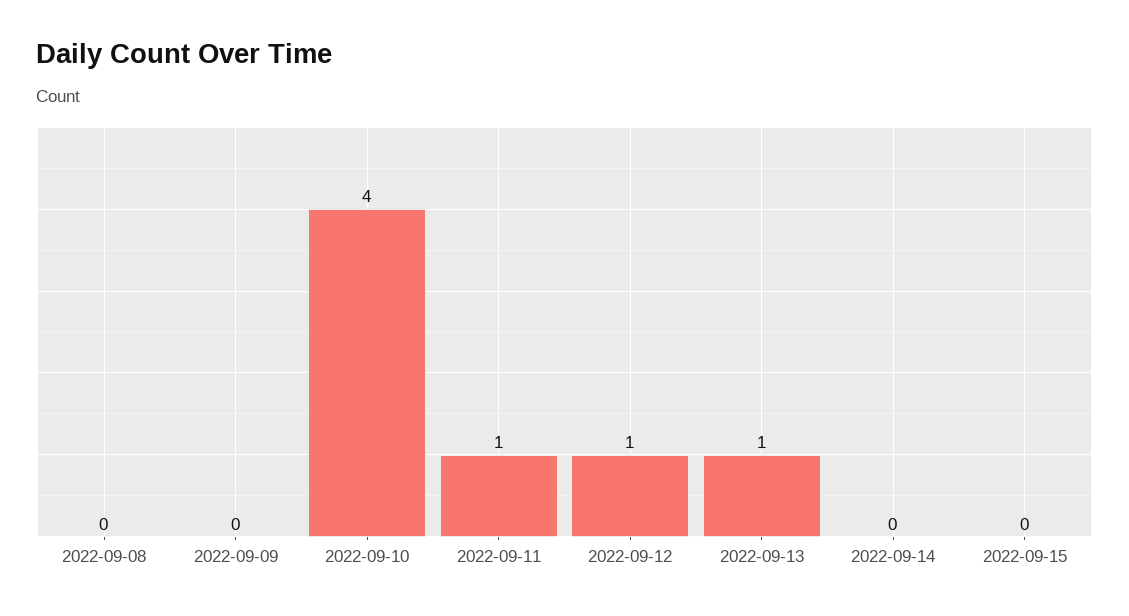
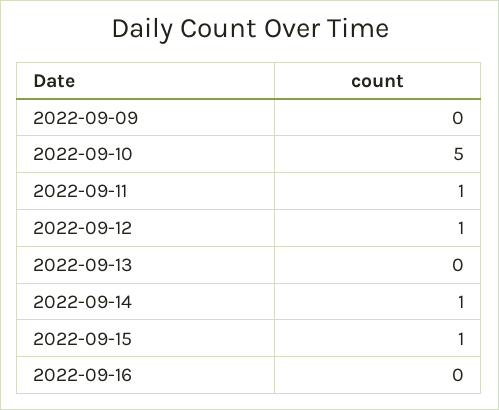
2022-09-08: 0 -> none
2022-09-10: 4 -> 5
2022-09-13: 1 -> 0
2022-09-14: 0 -> 1
2022-09-15: 0 -> 1
2022-09-16: none -> 0

